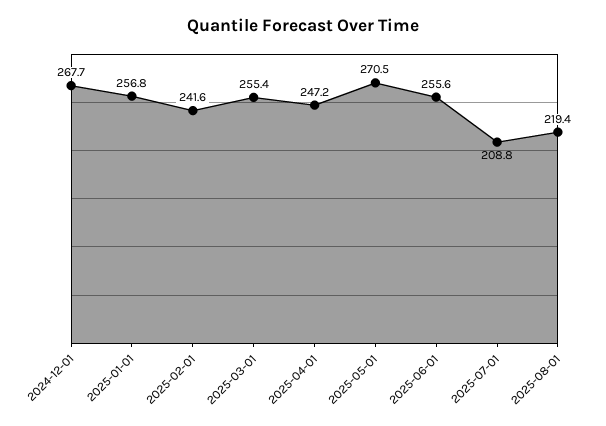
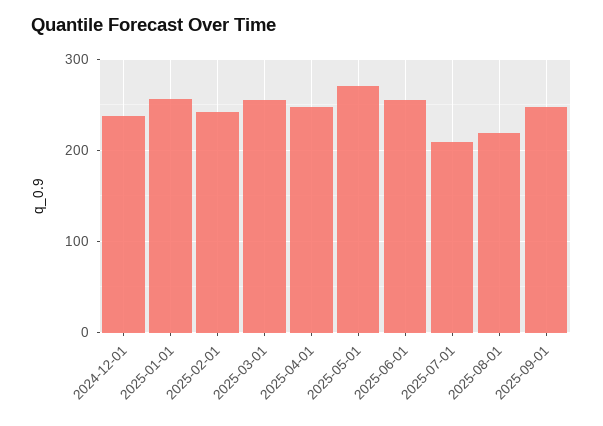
2024-12-01: 267.7 -> 240
2025-09-01: none -> 250

